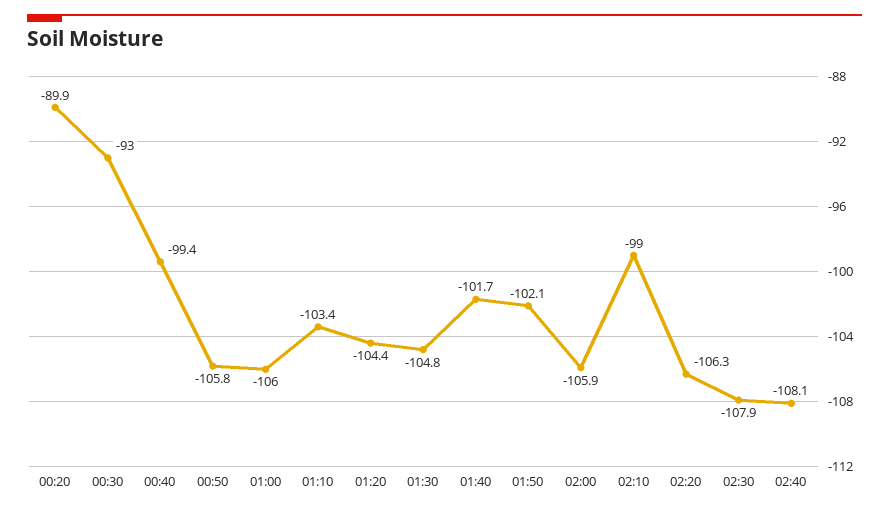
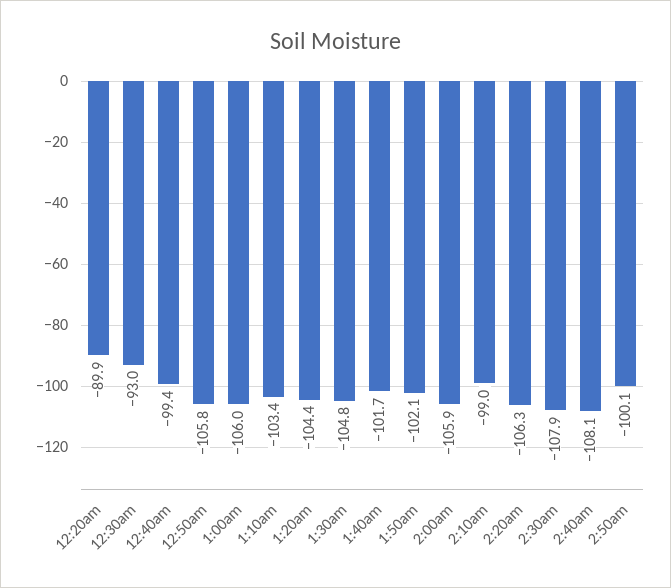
2:50am: none -> -100.1

